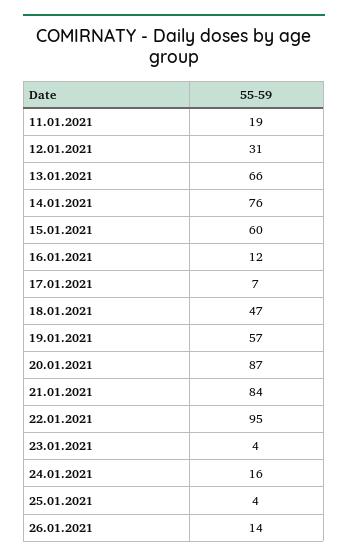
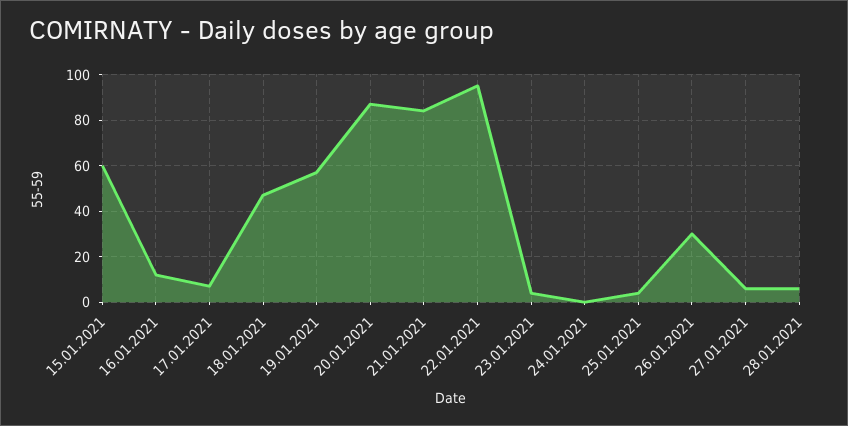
11.01.2021: 19 -> none
12.01.2021: 31 -> none
13.01.2021: 66 -> none
14.01.2021: 76 -> none
24.01.2021: 16 -> 0
26.01.2021: 14 -> 30
27.01.2021: none -> 5
28.01.2021: none -> 5

